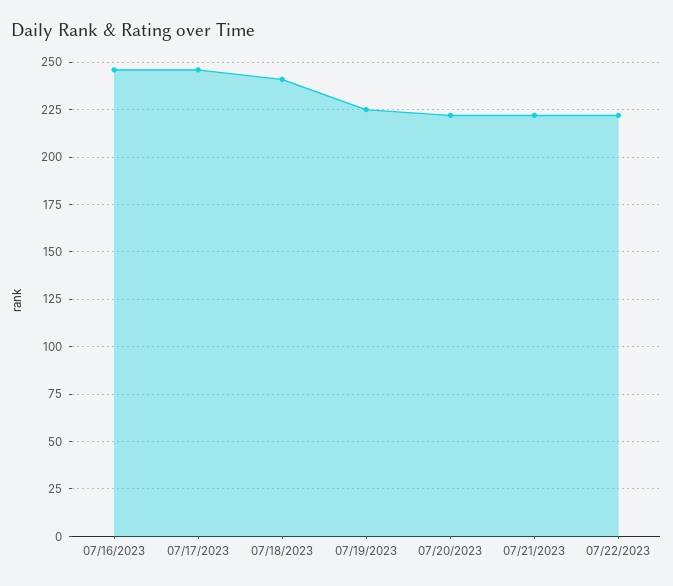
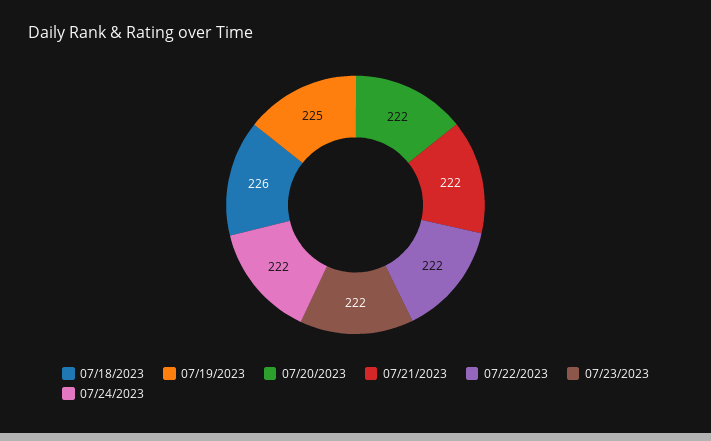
07/16/2023: 245 -> none
07/17/2023: 245 -> none
07/18/2023: 240 -> 226
07/23/2023: none -> 222
07/24/2023: none -> 222

